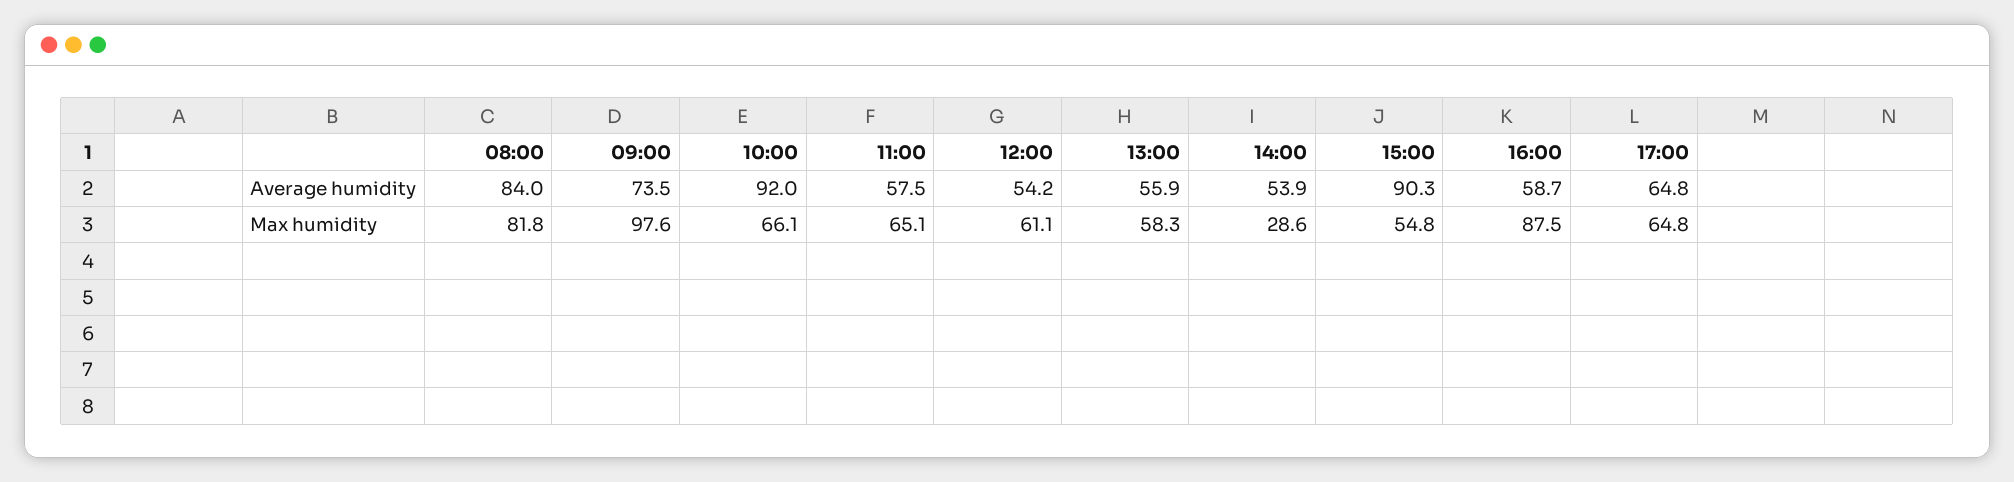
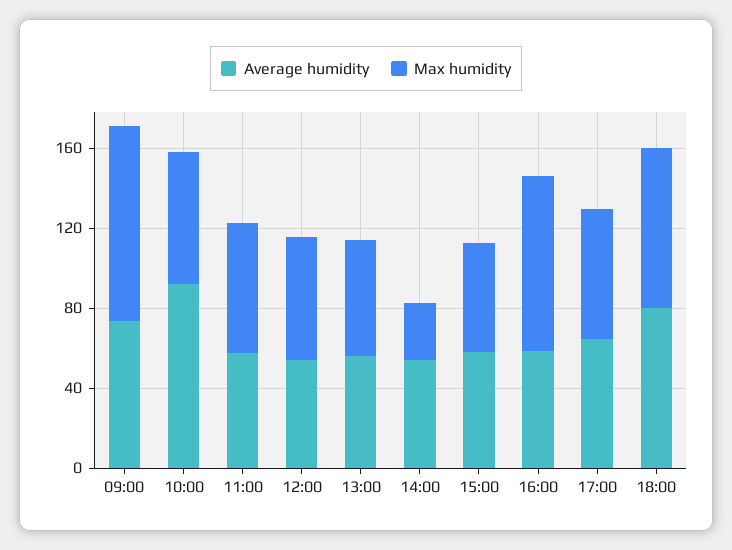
Average humidity, 08:00: 84 -> none
Average humidity, 15:00: 90.3 -> 60
Max humidity, 08:00: 81.8 -> none
Average humidity, 18:00: none -> 80
Max humidity, 18:00: none -> 80

